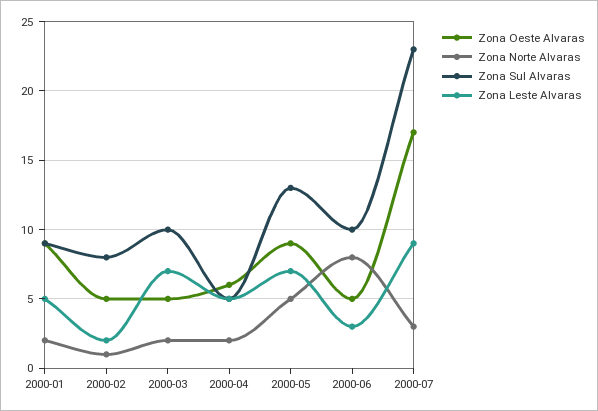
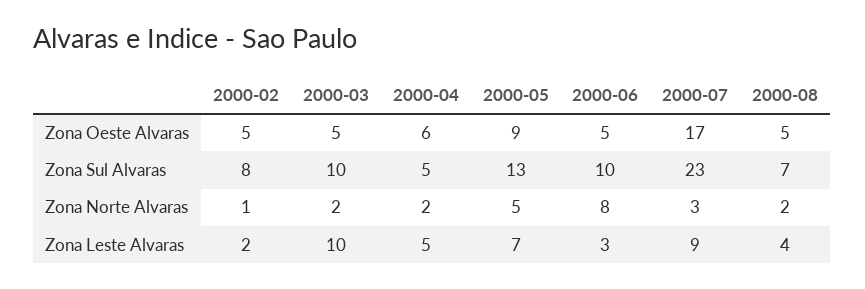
Zona Oeste Alvaras, 2000-01: 9 -> none
Zona Norte Alvaras, 2000-01: 2 -> none
Zona Sul Alvaras, 2000-01: 9 -> none
Zona Leste Alvaras, 2000-01: 5 -> none
Zona Leste Alvaras, 2000-03: 7 -> 10
Zona Oeste Alvaras, 2000-08: none -> 5
Zona Sul Alvaras, 2000-08: none -> 7
Zona Norte Alvaras, 2000-08: none -> 2
Zona Leste Alvaras, 2000-08: none -> 4

